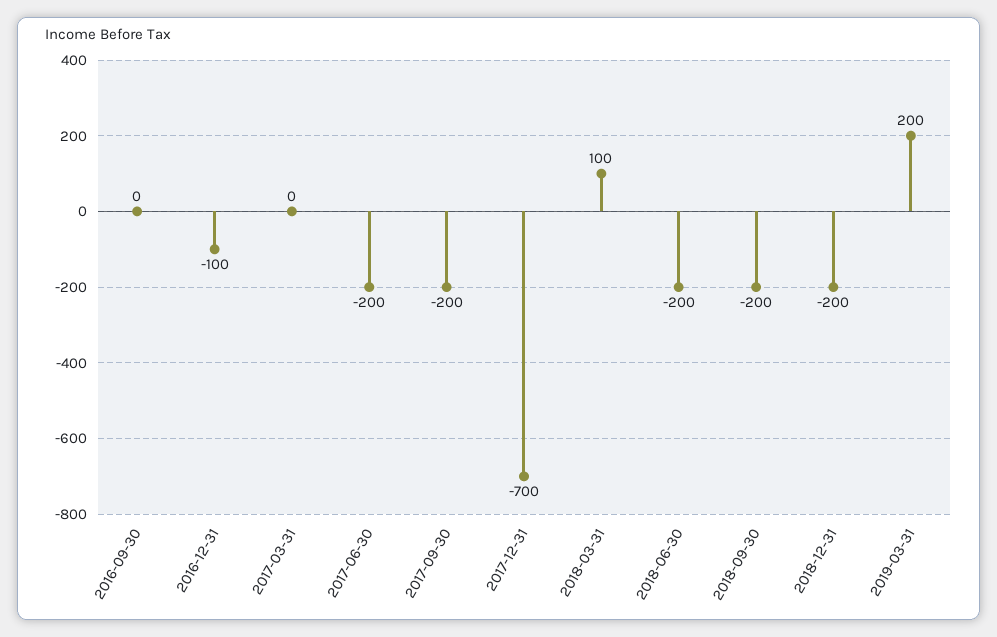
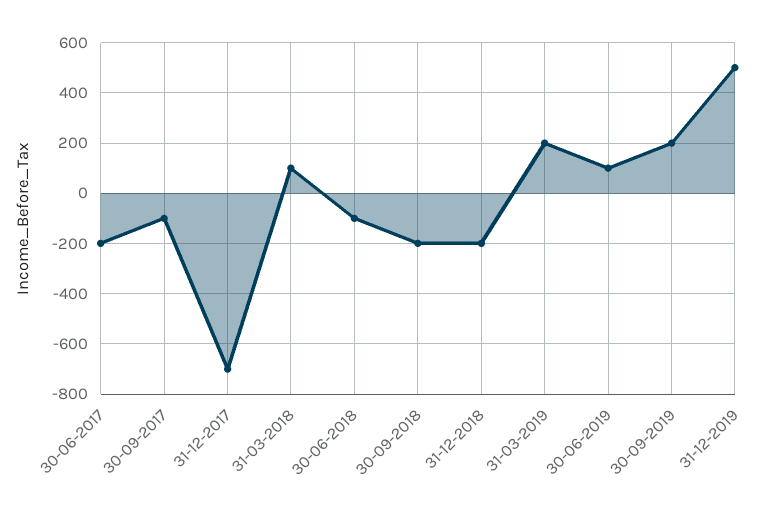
2016-09-30: 0 -> none
2016-12-31: -100 -> none
2017-03-31: 0 -> none
2017-09-30: -200 -> -100
2018-06-30: -200 -> -100
30-06-2019: none -> 100
30-09-2019: none -> 200
31-12-2019: none -> 500

